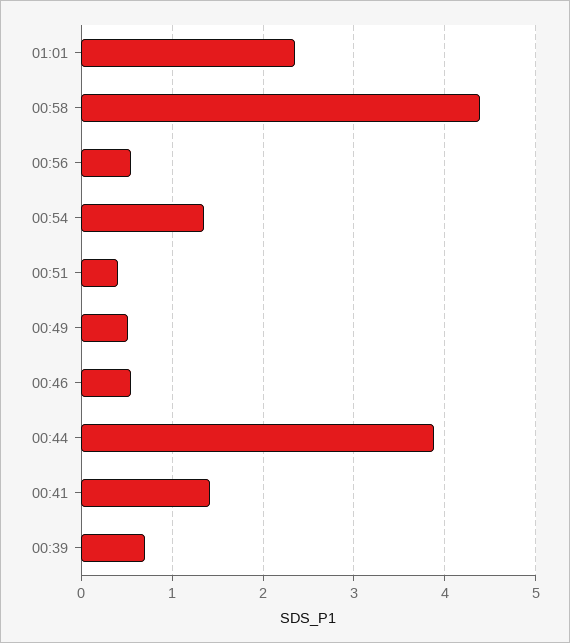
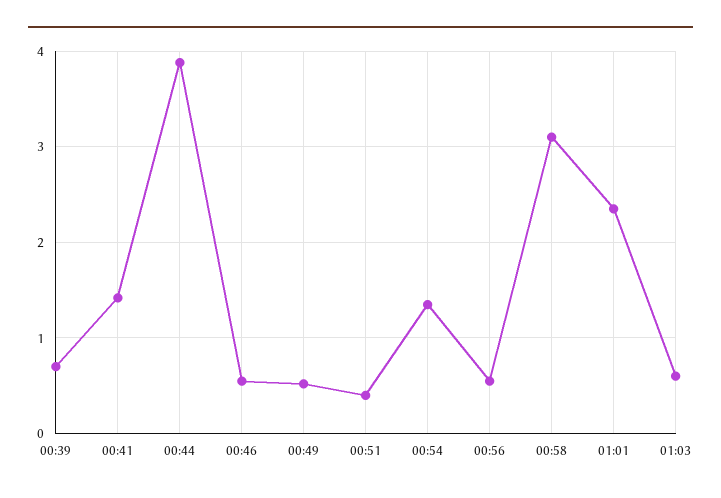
00:58: 4.4 -> 3.1
01:03: none -> 0.6

